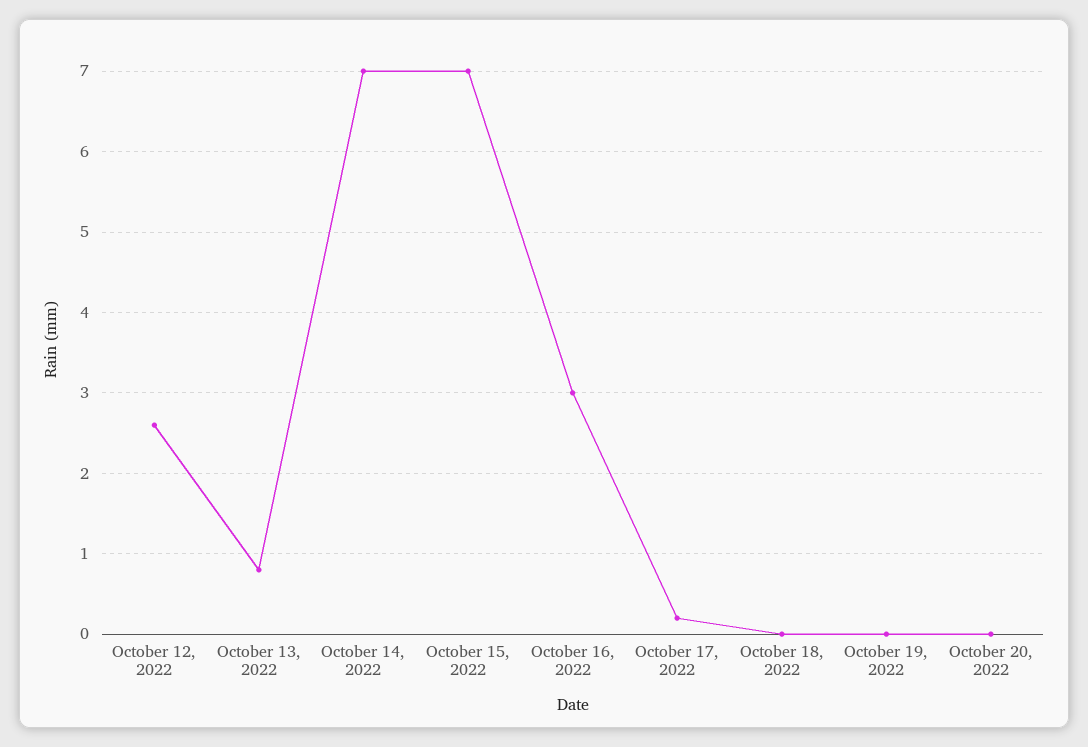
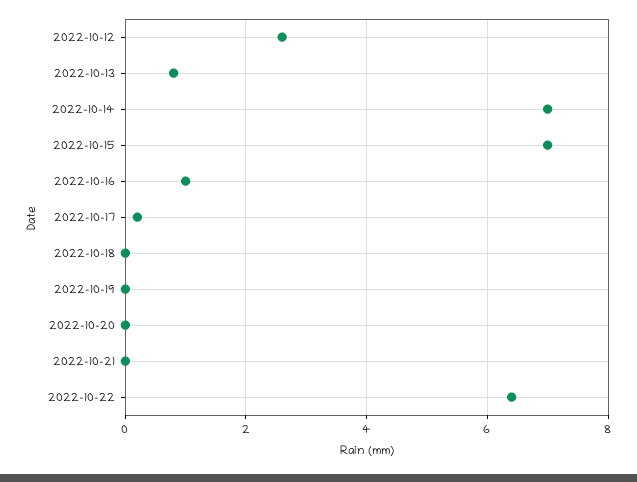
October 16, 2022: 3 -> 1
2022-10-21: none -> 0
2022-10-22: none -> 6.5

